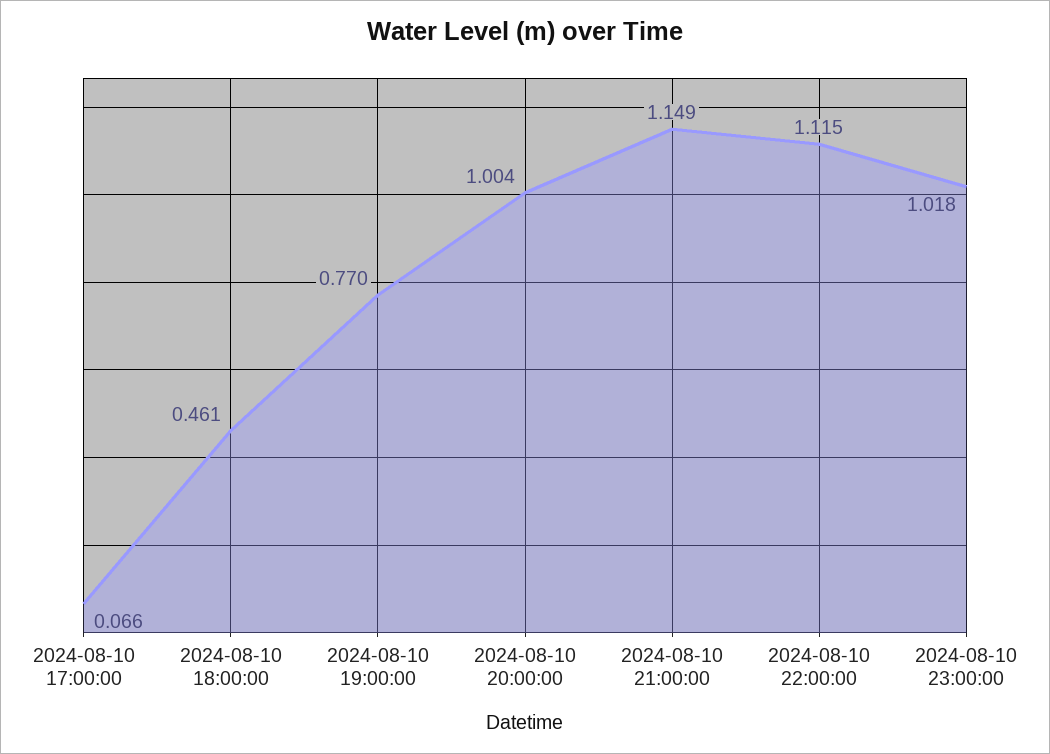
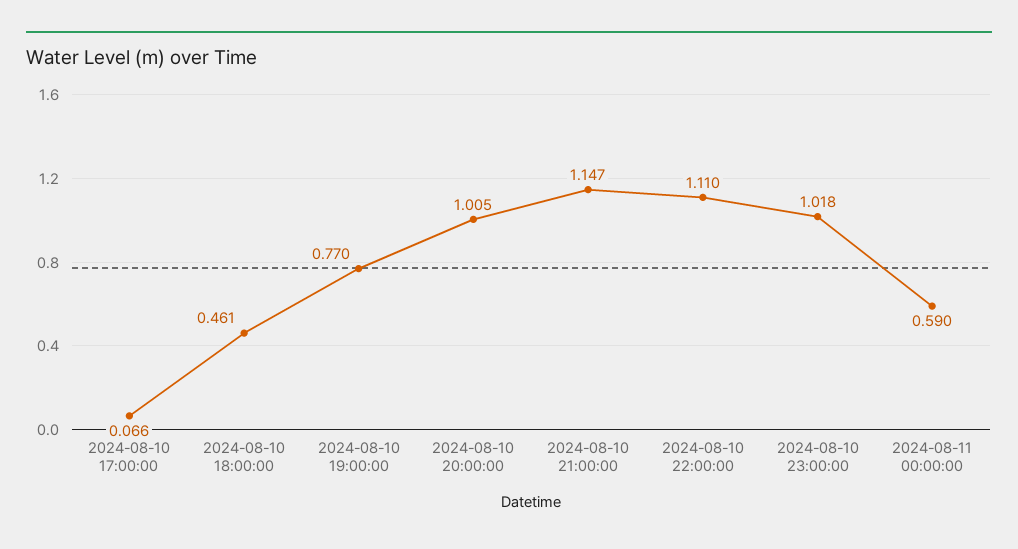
2024-08-10 20:00:00: 1.004 -> 1.005
2024-08-10 21:00:00: 1.149 -> 1.147
2024-08-10 22:00:00: 1.115 -> 1.11
2024-08-11 00:00:00: none -> 0.59

